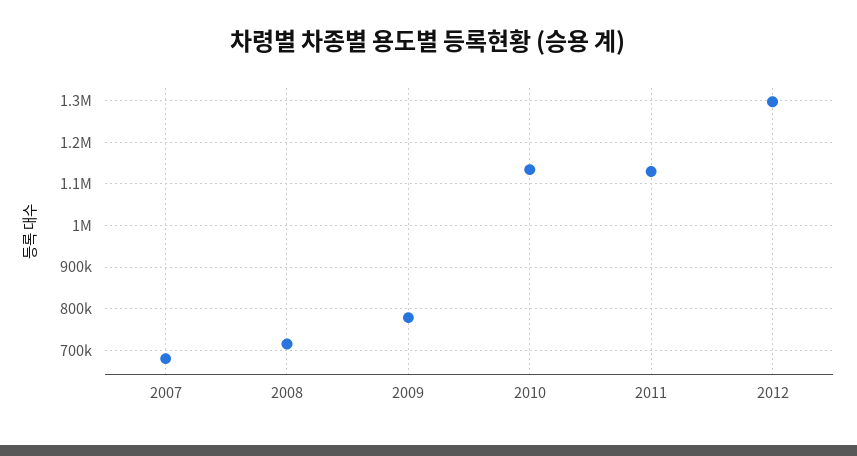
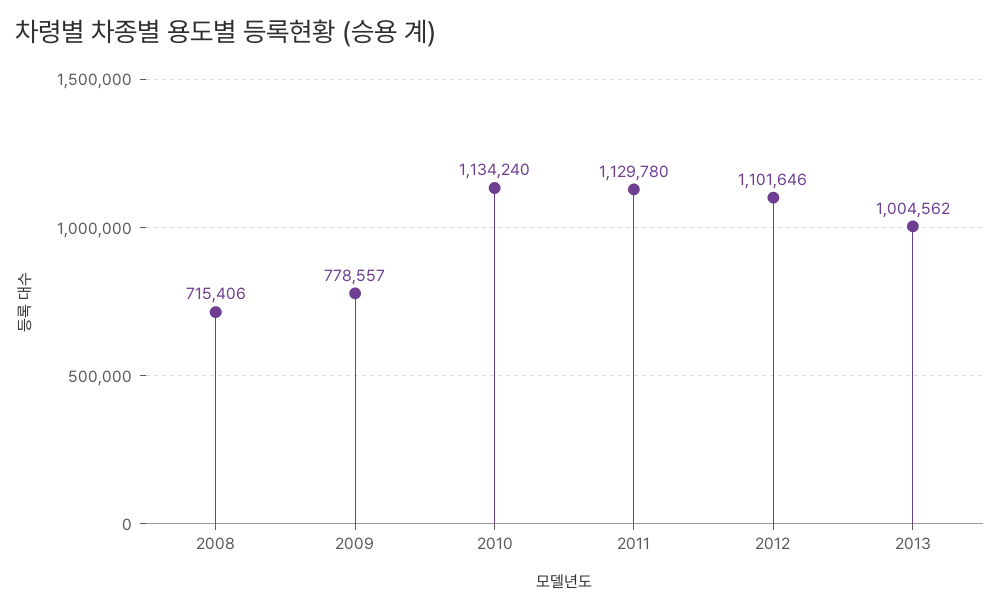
2007: 680000 -> none
2012: 1300000 -> 1101646
2013: none -> 1004562

